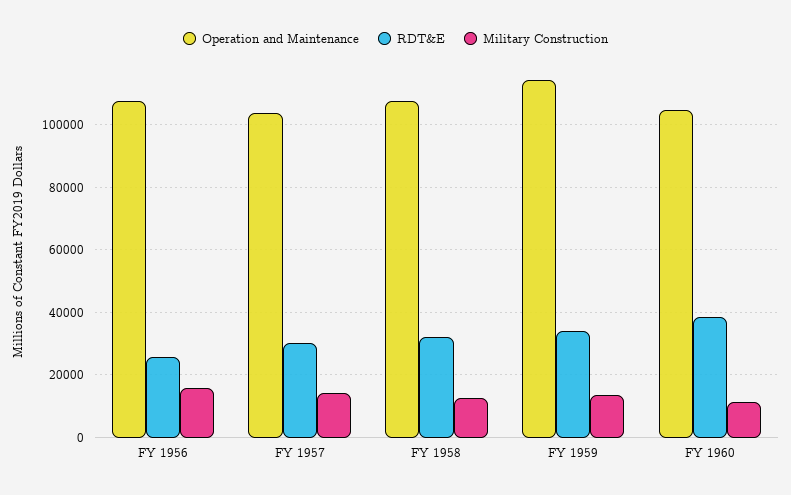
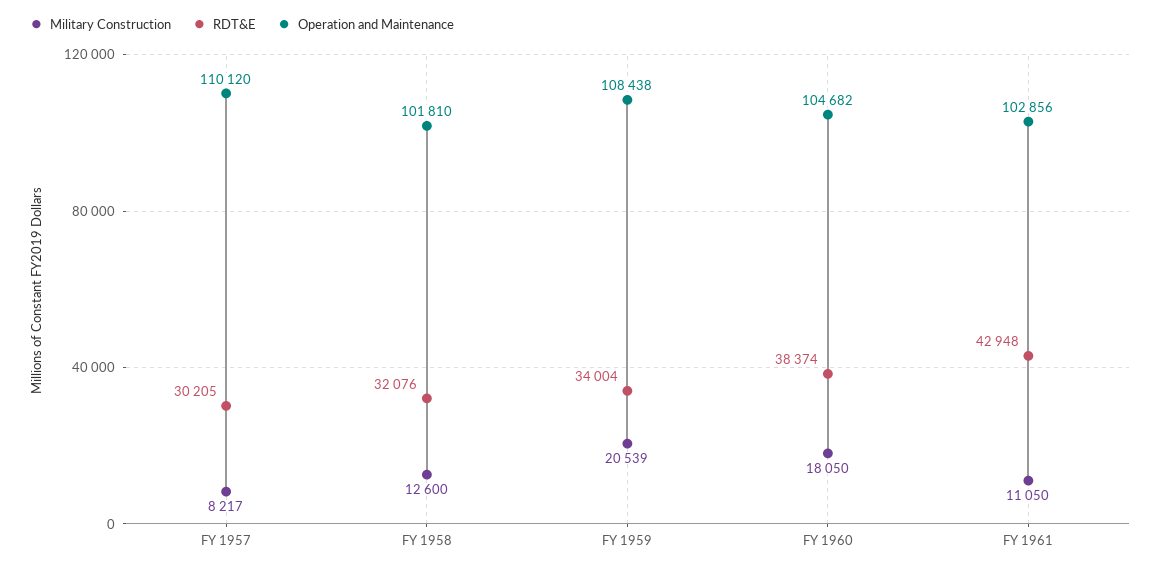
Operation and Maintenance, FY 1956: 108000 -> none
RDT&E, FY 1956: 26000 -> none
Military Construction, FY 1956: 16000 -> none
Operation and Maintenance, FY 1957: 104000 -> 110120
Military Construction, FY 1957: 14000 -> 8217
Operation and Maintenance, FY 1958: 108000 -> 101810
Operation and Maintenance, FY 1959: 114000 -> 108438
Military Construction, FY 1959: 14000 -> 20539
Military Construction, FY 1960: 12000 -> 18050
Military Construction, FY 1961: none -> 11050
RDT&E, FY 1961: none -> 42948
Operation and Maintenance, FY 1961: none -> 102856

